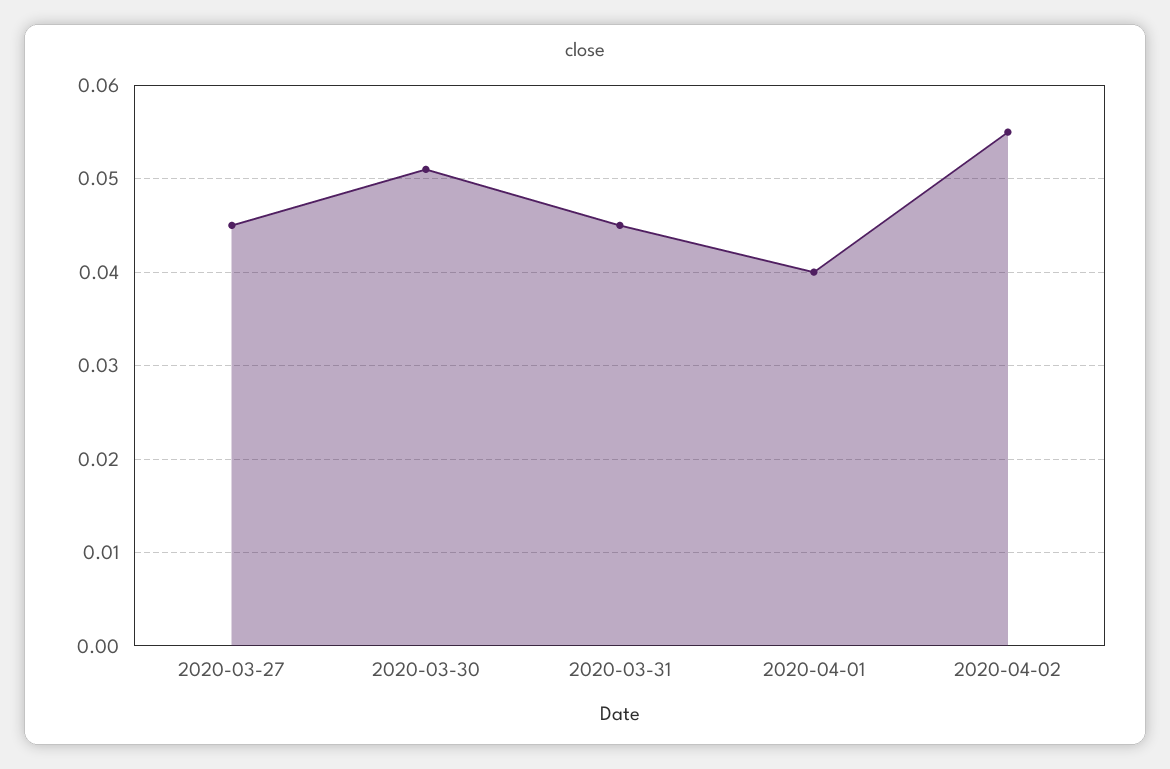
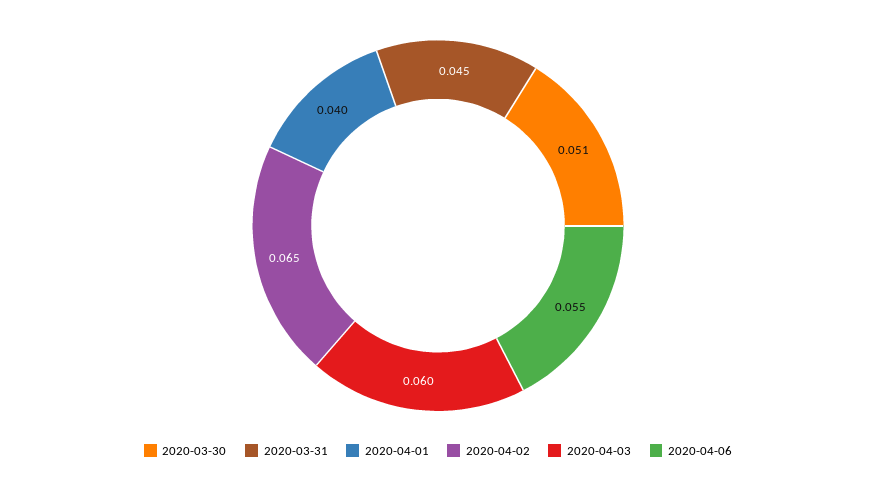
2020-03-27: 0.045 -> none
2020-04-02: 0.055 -> 0.065
2020-04-03: none -> 0.06
2020-04-06: none -> 0.055

